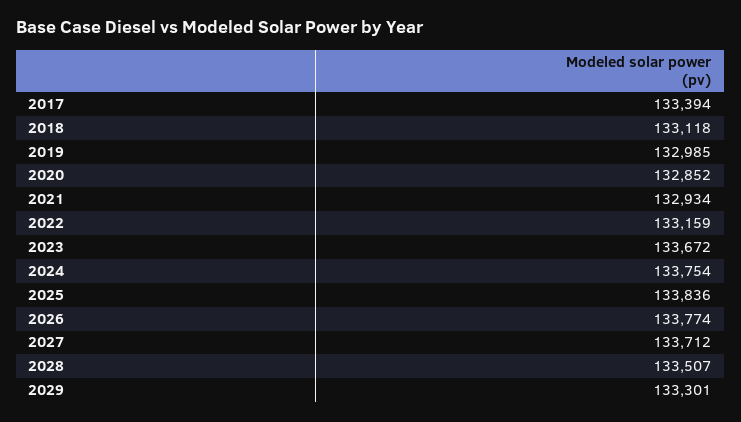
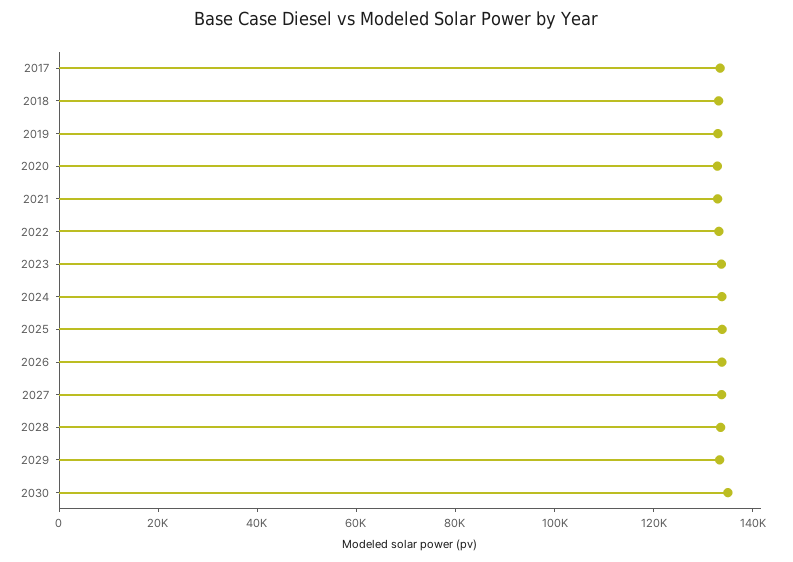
2030: none -> 135000

